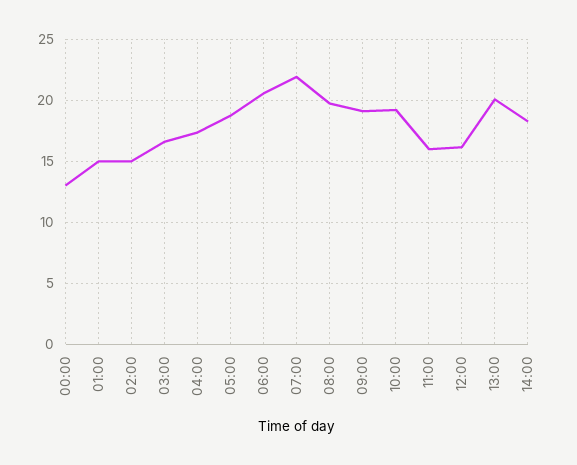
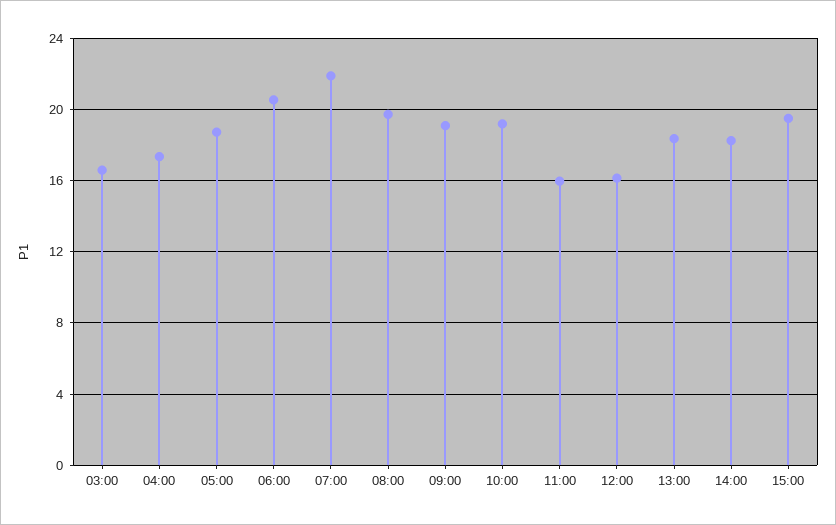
00:00: 13 -> none
01:00: 15 -> none
02:00: 15 -> none
13:00: 20 -> 18.5
15:00: none -> 19.5

